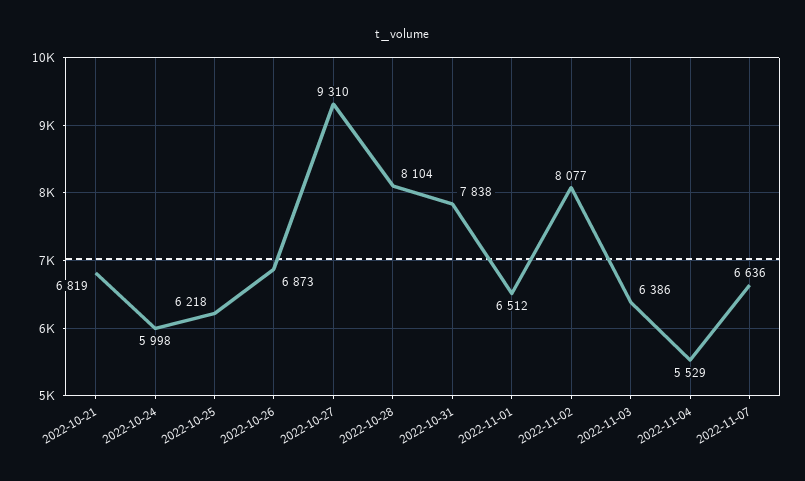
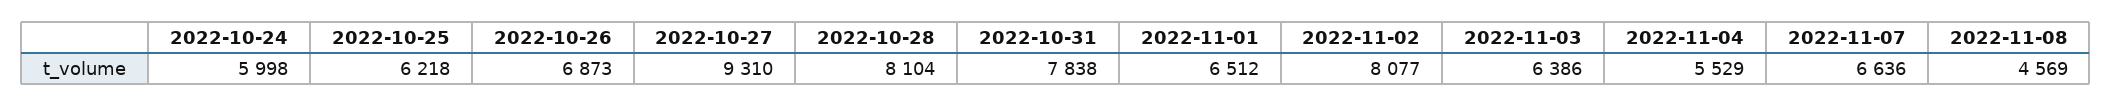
2022-10-21: 6819 -> none
2022-11-08: none -> 4569

